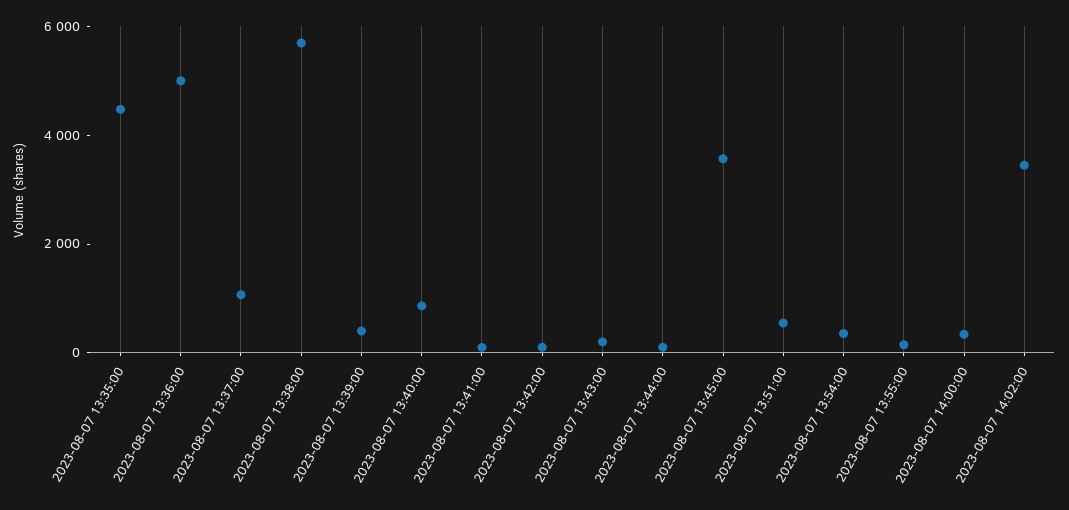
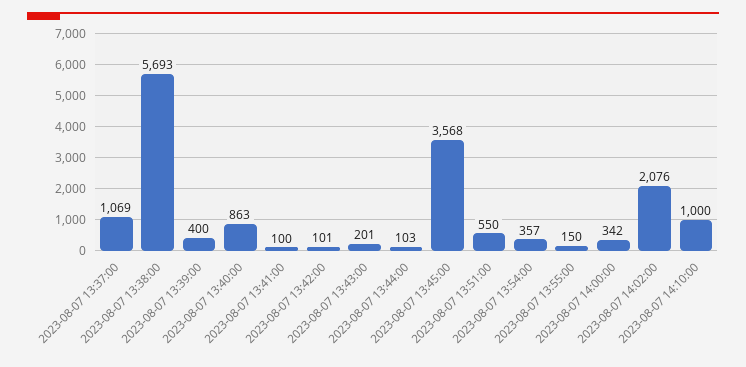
2023-08-07 13:35:00: 4500 -> none
2023-08-07 13:36:00: 5000 -> none
2023-08-07 14:02:00: 3500 -> 2076
2023-08-07 14:10:00: none -> 1000

